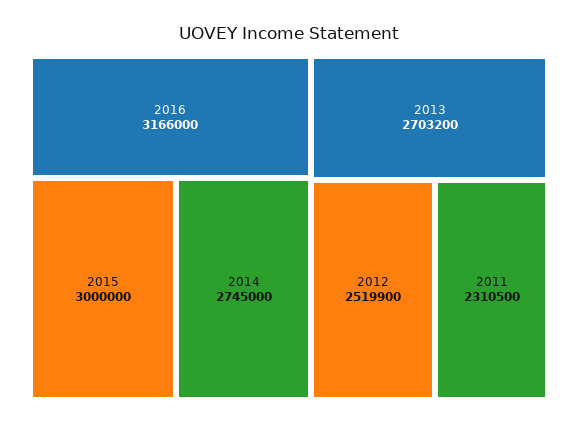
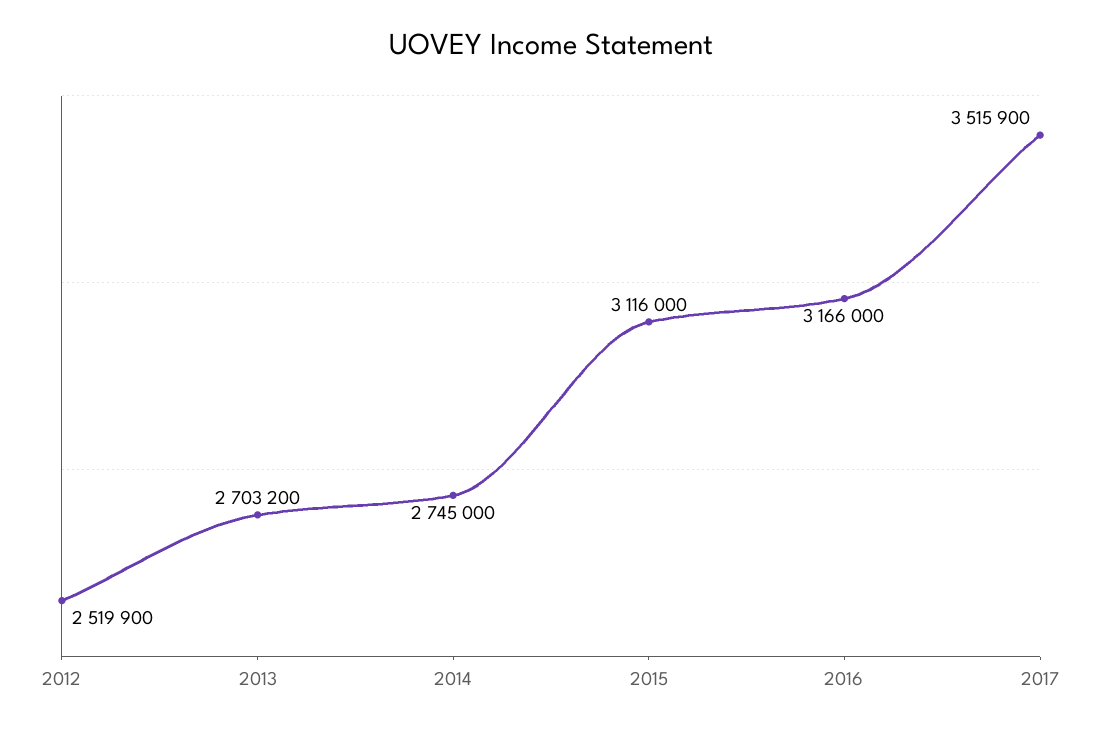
2015: 3000000 -> 3116000
2011: 2310500 -> none
2017: none -> 3515900

